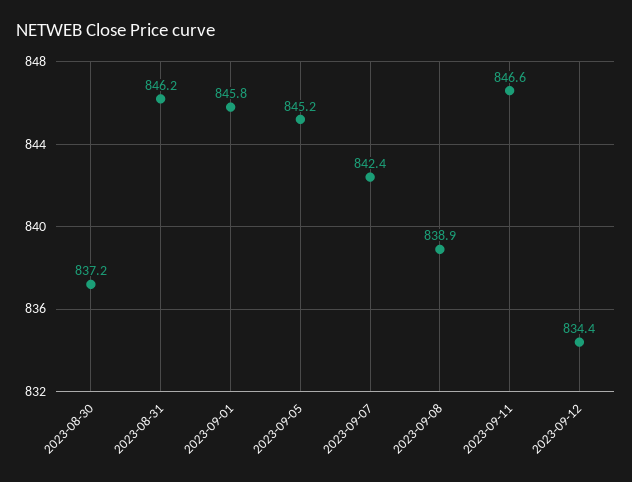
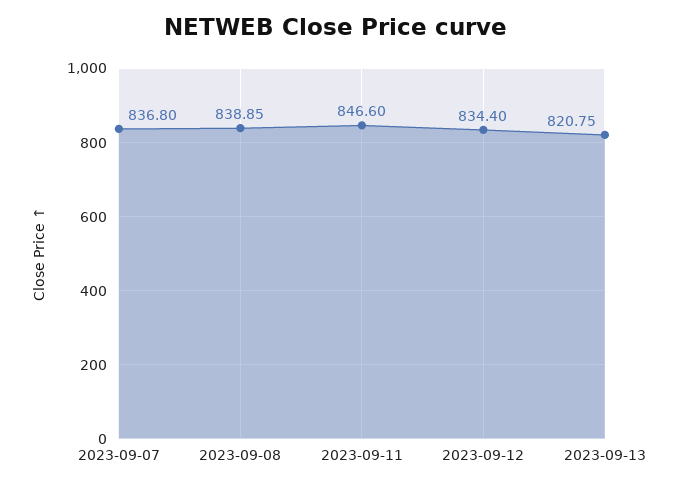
2023-08-30: 837.2 -> none
2023-08-31: 846.2 -> none
2023-09-01: 845.8 -> none
2023-09-05: 845.2 -> none
2023-09-07: 842.4 -> 836.8
2023-09-13: none -> 820.75

